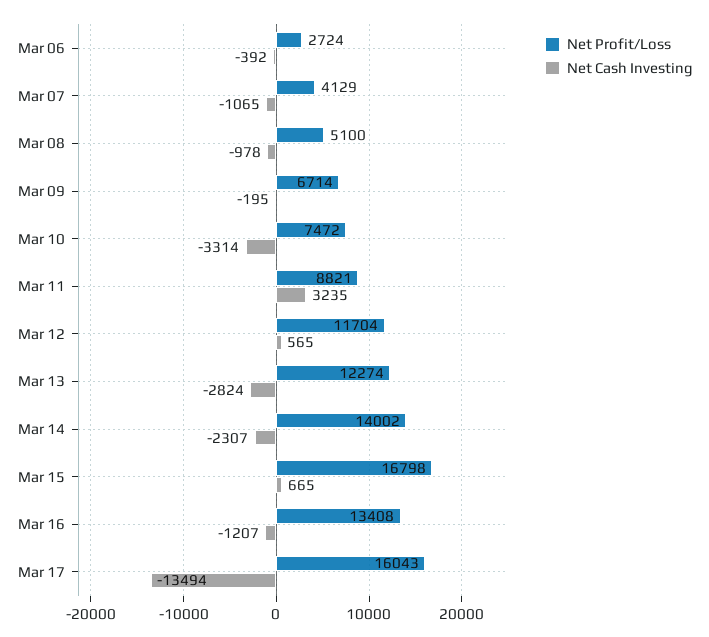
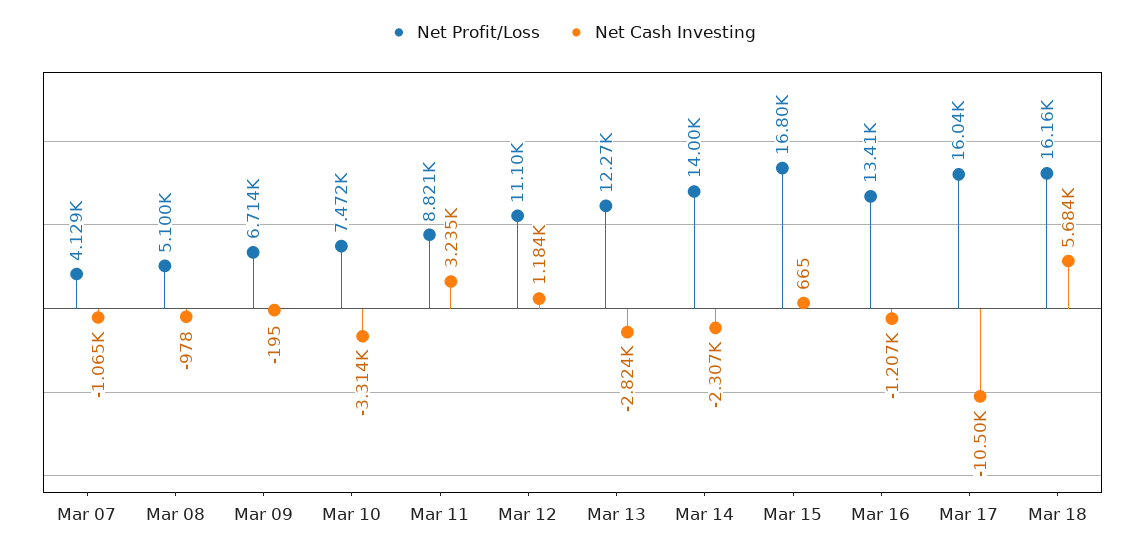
Net Profit/Loss, Mar 06: 2724 -> none
Net Cash Investing, Mar 06: -392 -> none
Net Profit/Loss, Mar 12: 11704 -> 11100
Net Cash Investing, Mar 12: 565 -> 1184
Net Cash Investing, Mar 17: -13494 -> -10500
Net Profit/Loss, Mar 18: none -> 16160
Net Cash Investing, Mar 18: none -> 5684

